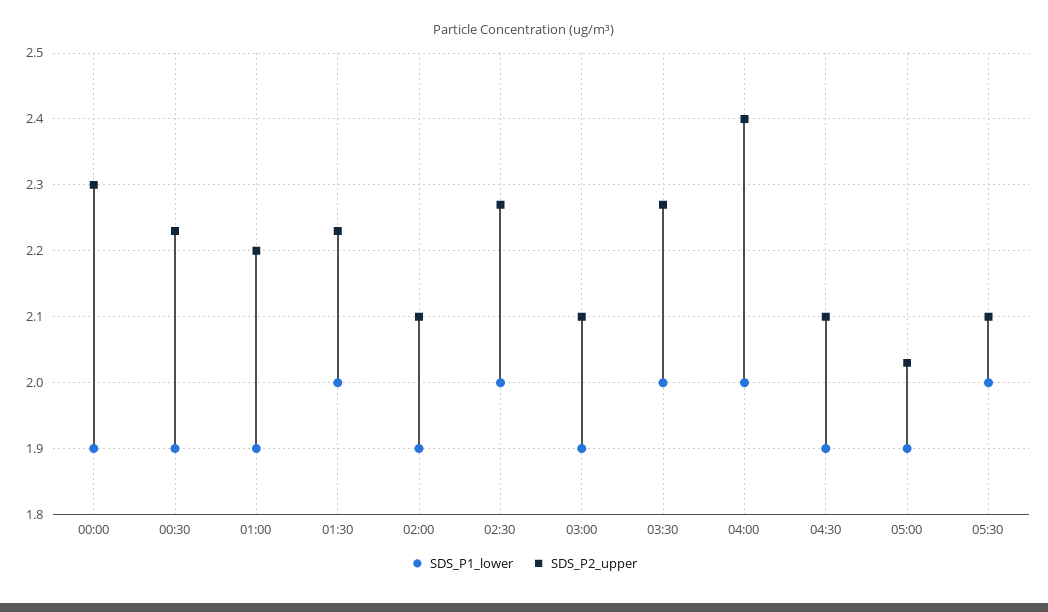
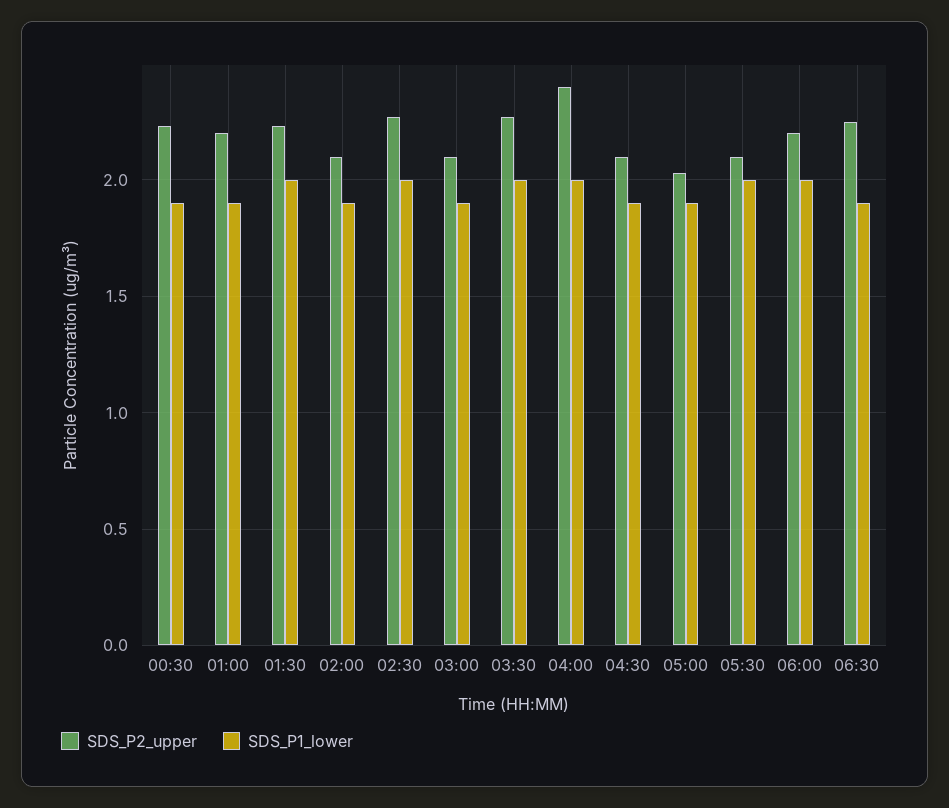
SDS_P1_lower, 00:00: 1.9 -> none
SDS_P2_upper, 00:00: 2.3 -> none
SDS_P2_upper, 06:00: none -> 2.2
SDS_P1_lower, 06:00: none -> 2
SDS_P2_upper, 06:30: none -> 2.25
SDS_P1_lower, 06:30: none -> 1.9

